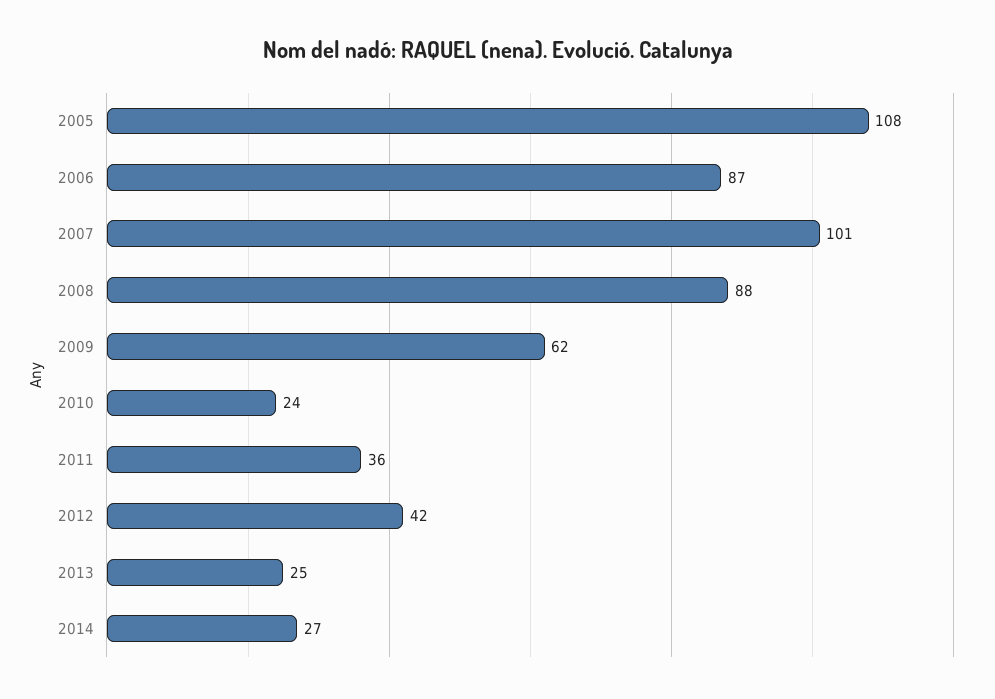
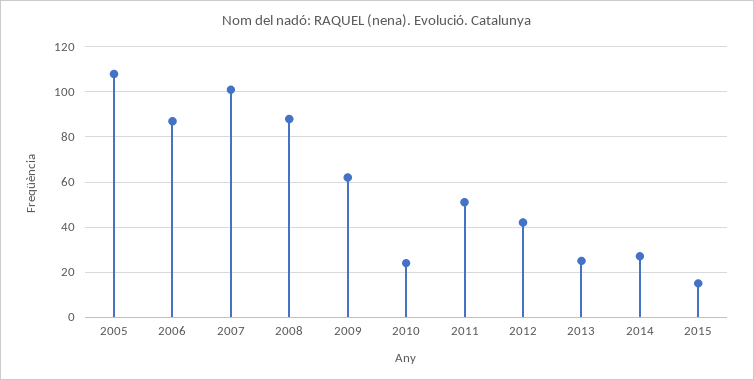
2011: 36 -> 50
2015: none -> 15

